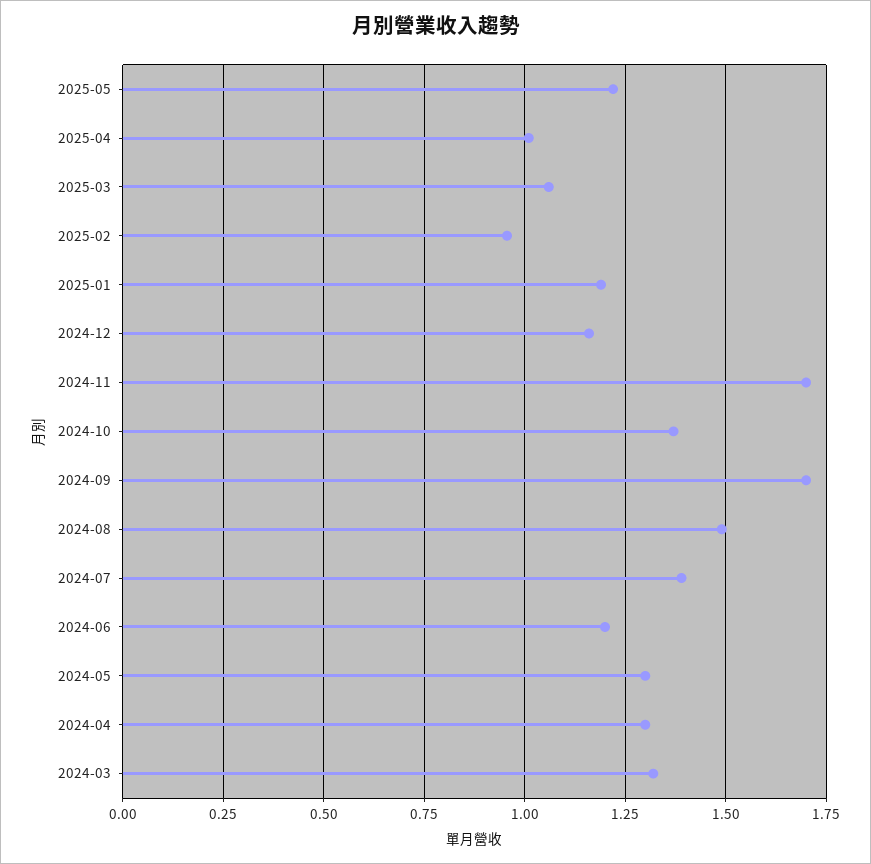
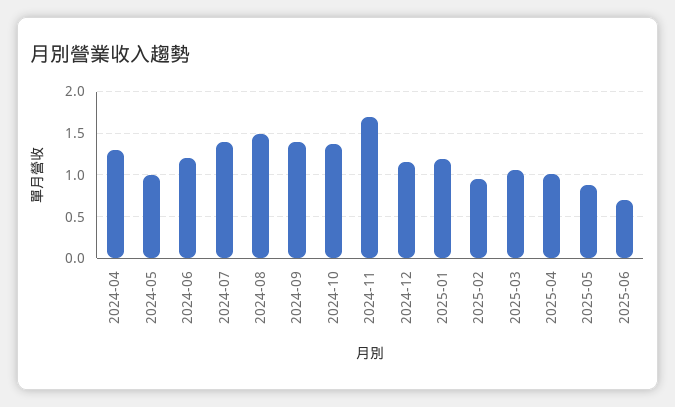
2025-05: 1.225 -> 0.9
2024-09: 1.7 -> 1.4
2024-05: 1.3 -> 1
2024-03: 1.325 -> none
2025-06: none -> 0.7

